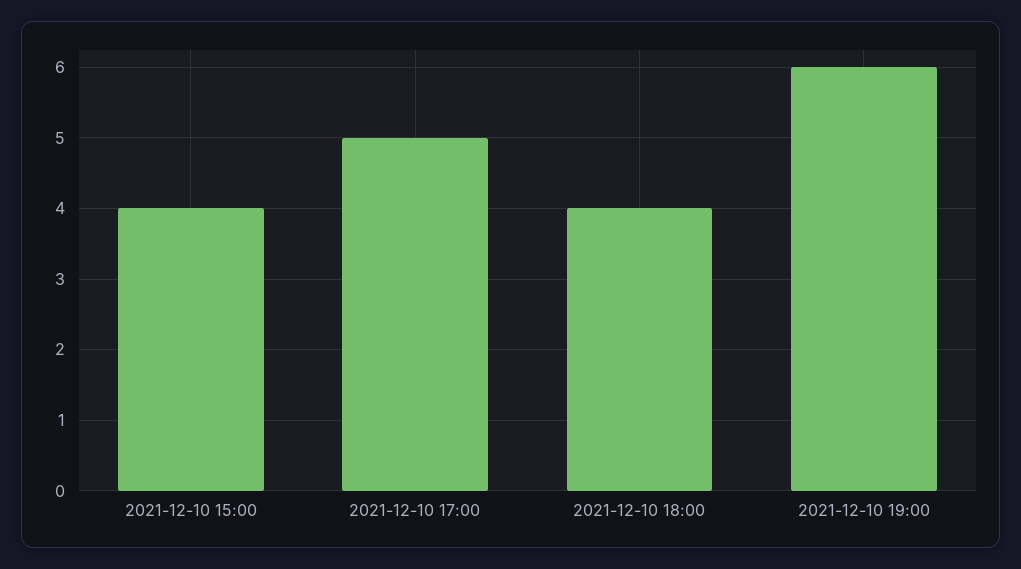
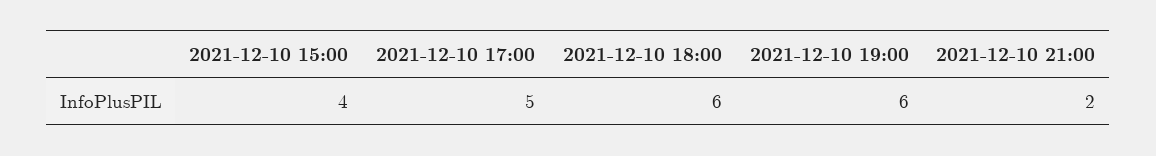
2021-12-10 18:00: 4 -> 6
2021-12-10 21:00: none -> 2

